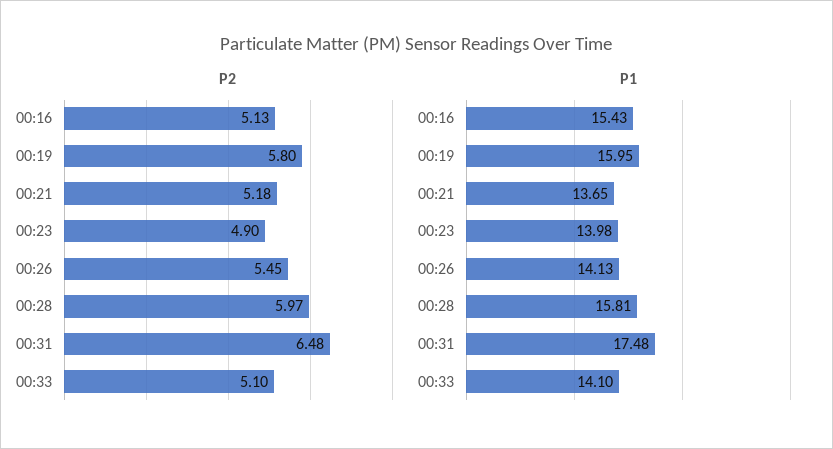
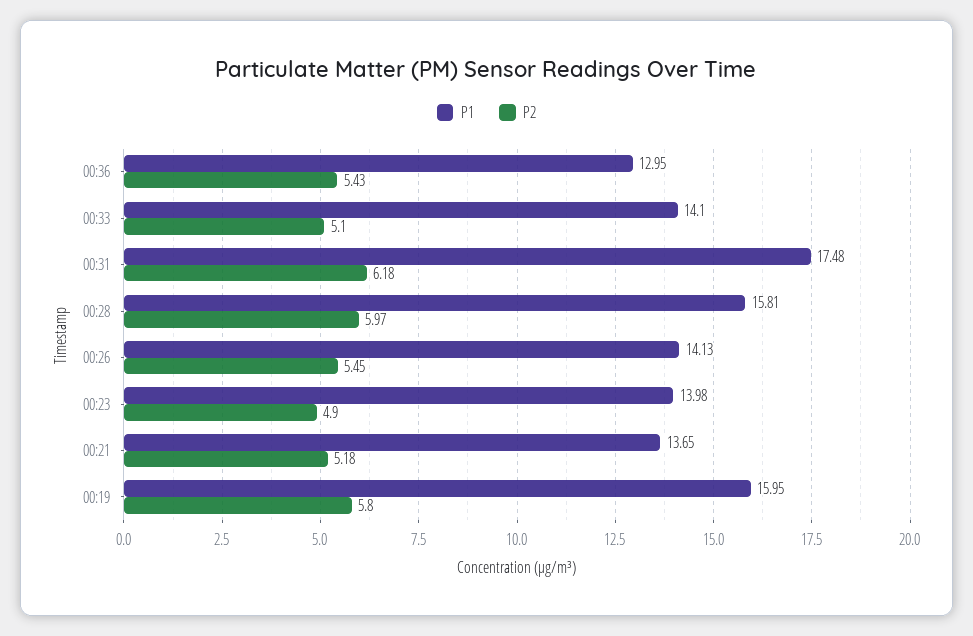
P2, 00:16: 5.13 -> none
P2, 00:31: 6.48 -> 6.18
P1, 00:16: 15.43 -> none
P1, 00:36: none -> 12.95
P2, 00:36: none -> 5.43

